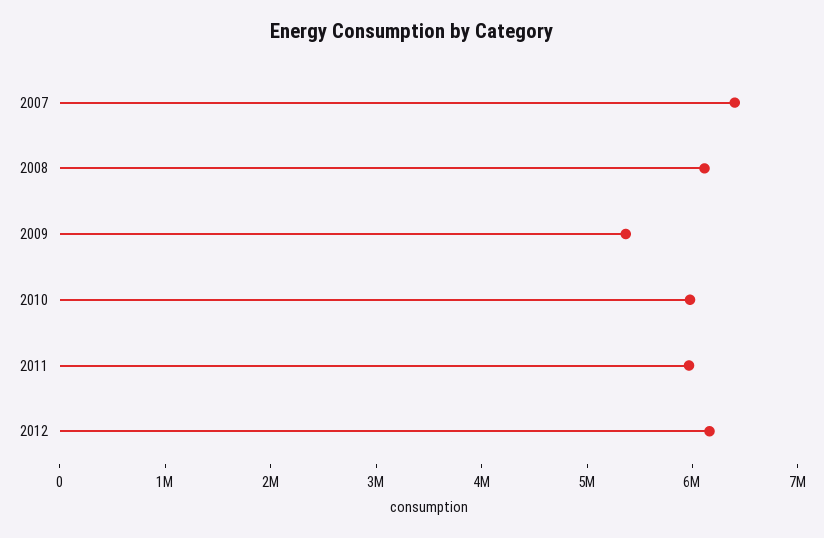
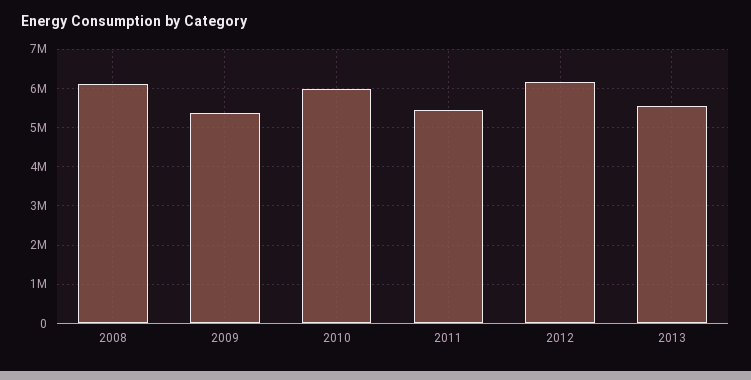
2007: 6400000 -> none
2011: 6000000 -> 5400000
2013: none -> 5600000

